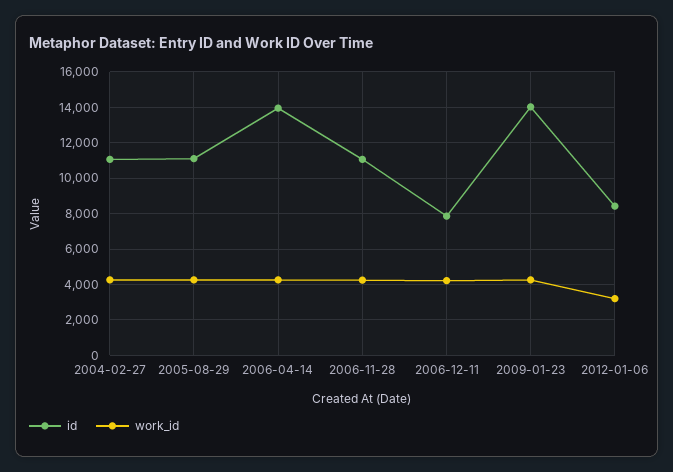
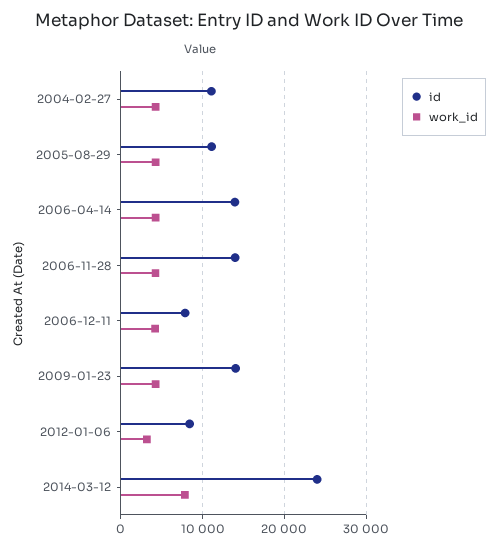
id, 2006-11-28: 11000 -> 14000
id, 2014-03-12: none -> 24000
work_id, 2014-03-12: none -> 8000

